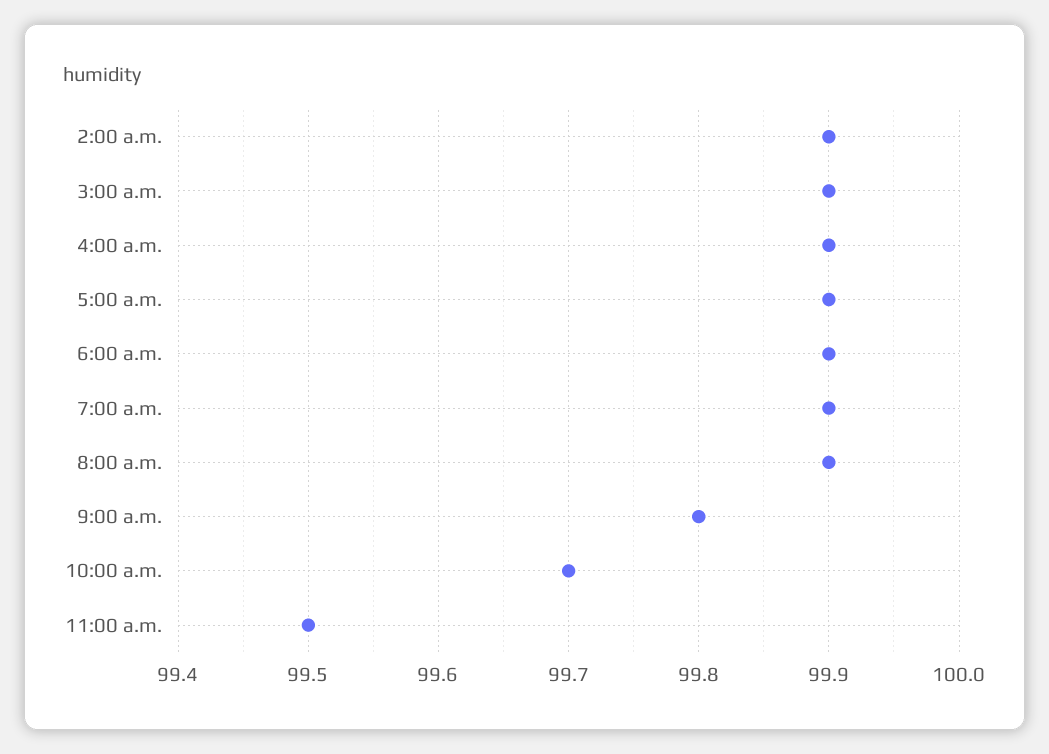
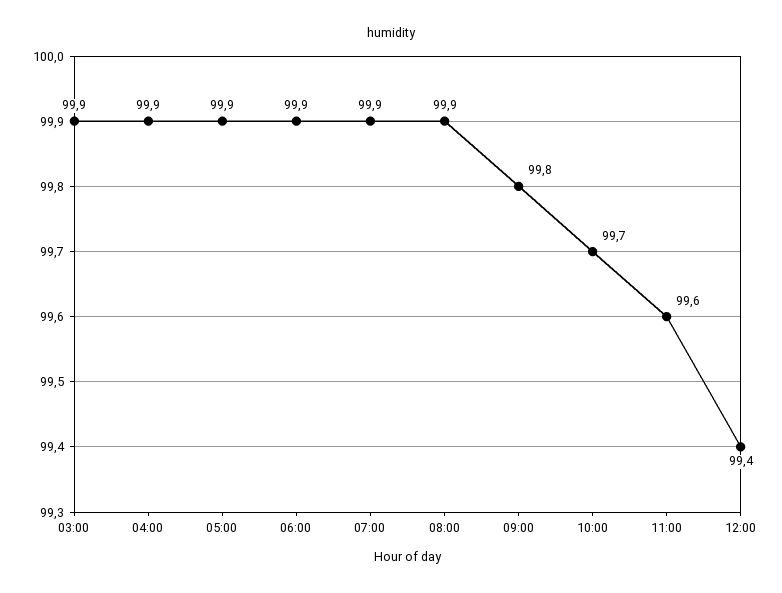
2:00 a.m.: 99.9 -> none
11:00 a.m.: 99.5 -> 99.6
12:00: none -> 99.4

